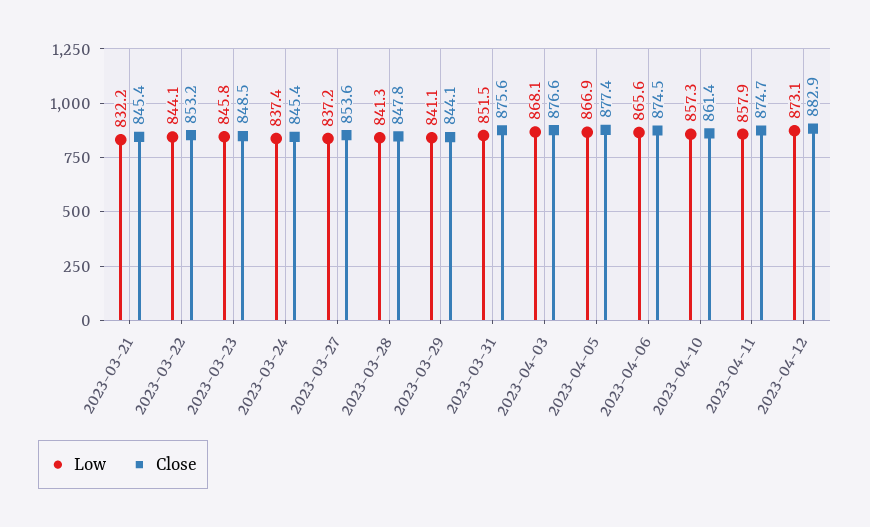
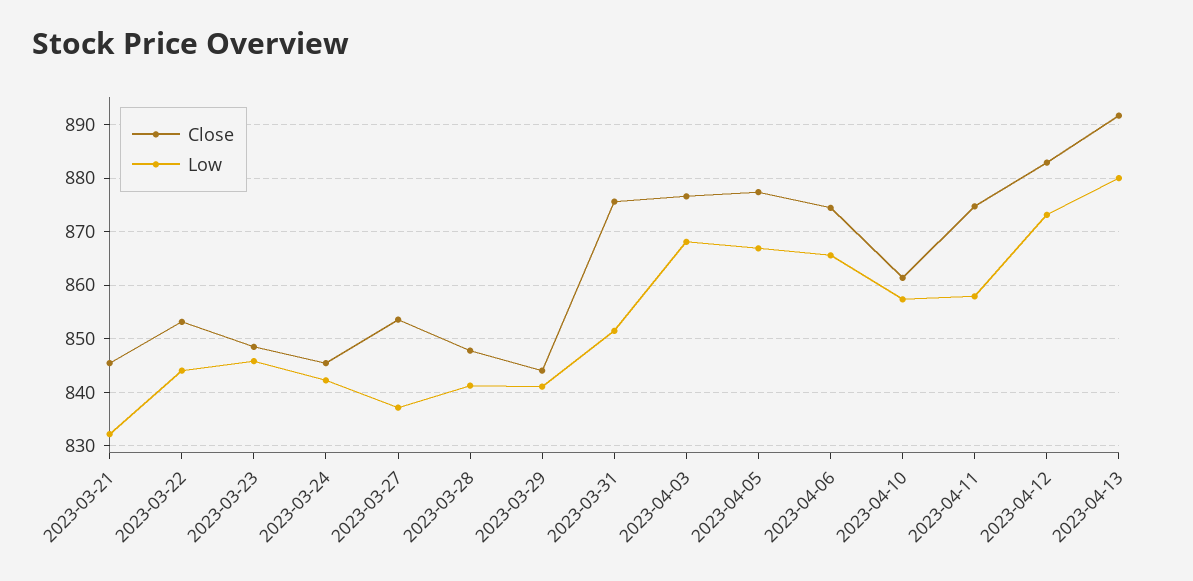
Low, 2023-03-24: 837.4 -> 842
Close, 2023-04-13: none -> 892
Low, 2023-04-13: none -> 880

